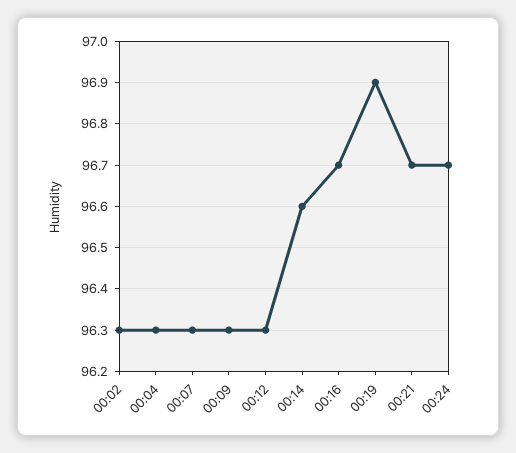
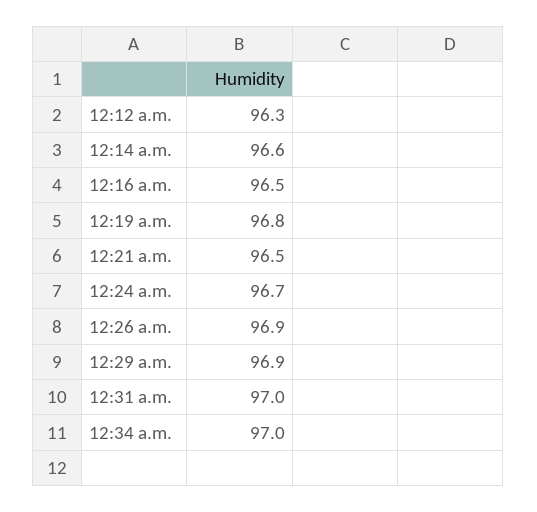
00:02: 96.3 -> none
00:04: 96.3 -> none
00:07: 96.3 -> none
00:09: 96.3 -> none
00:16: 96.7 -> 96.5
00:19: 96.9 -> 96.8
00:21: 96.7 -> 96.5
12:26 a.m.: none -> 96.9
12:29 a.m.: none -> 96.9
12:31 a.m.: none -> 97
12:34 a.m.: none -> 97

